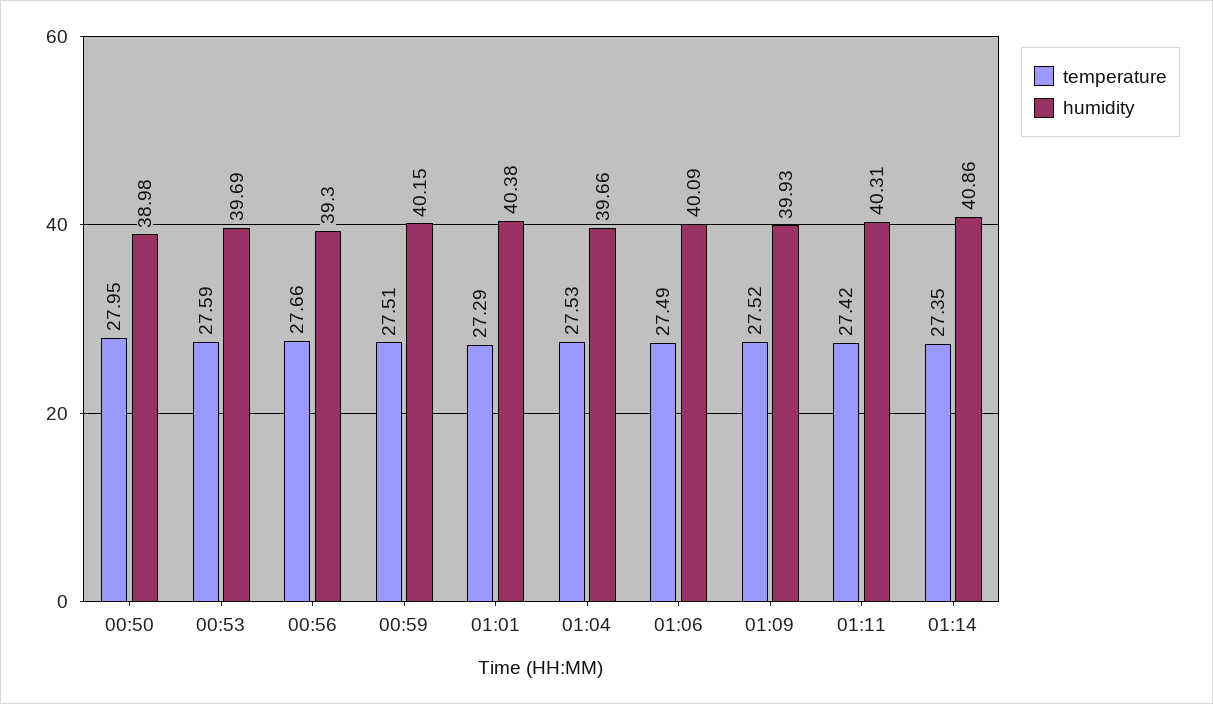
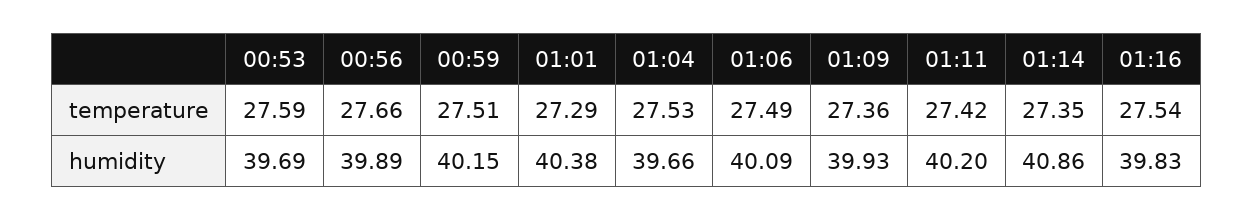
temperature, 00:50: 27.95 -> none
humidity, 00:50: 38.98 -> none
humidity, 00:56: 39.3 -> 39.89
temperature, 01:09: 27.52 -> 27.36
humidity, 01:11: 40.31 -> 40.2
temperature, 01:16: none -> 27.54
humidity, 01:16: none -> 39.83

